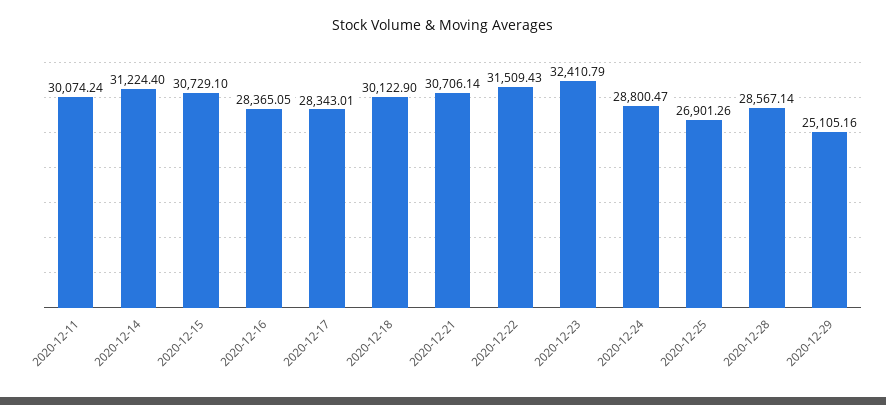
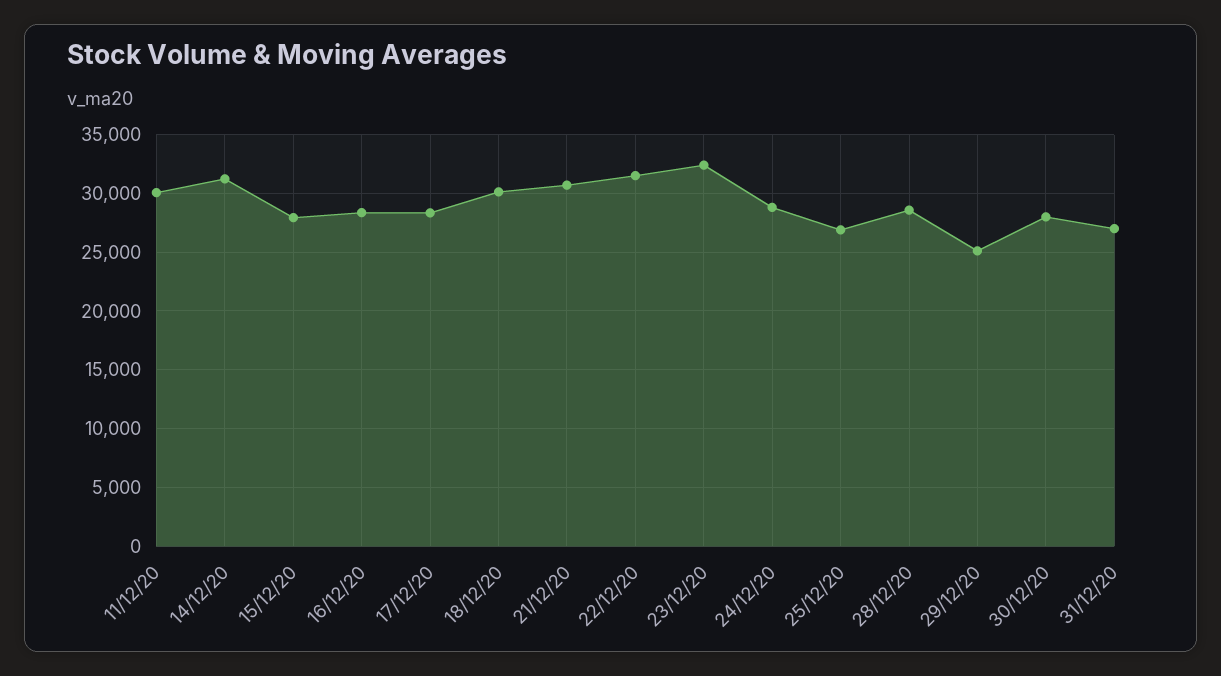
2020-12-15: 30729.1 -> 28000
30/12/20: none -> 28000
31/12/20: none -> 27000

